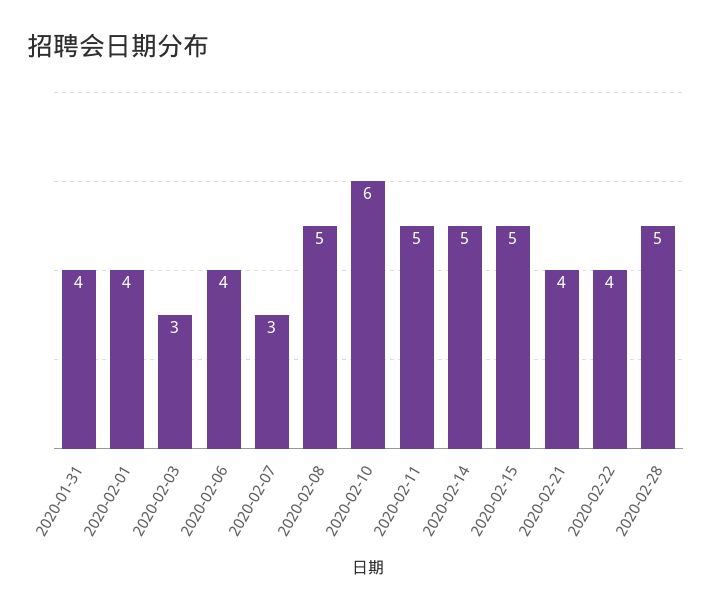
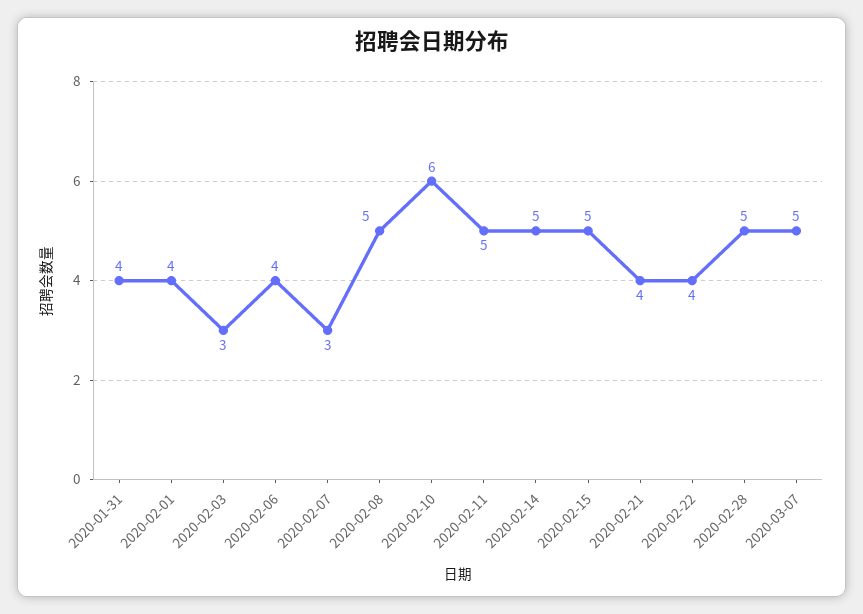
2020-03-07: none -> 5

